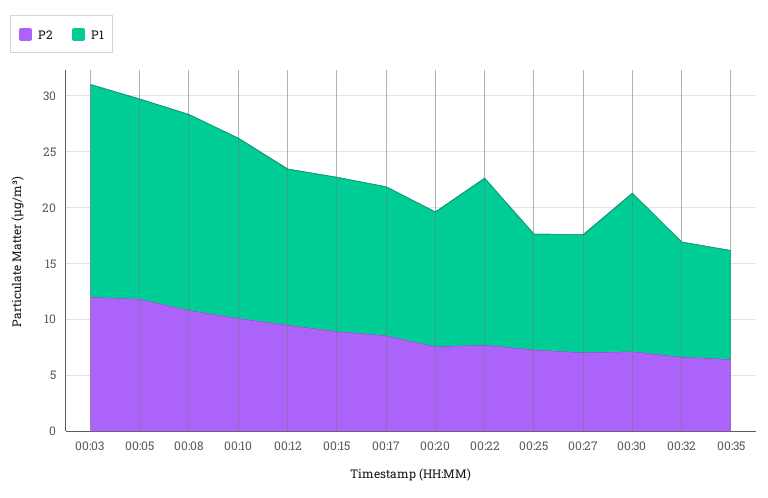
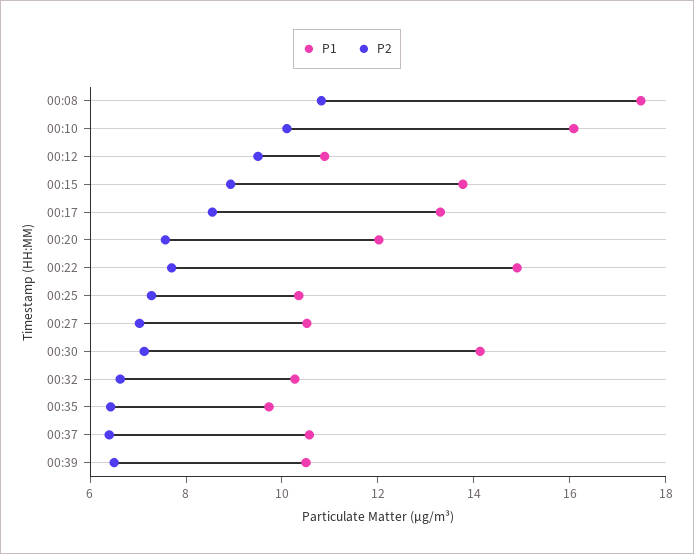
P2, 00:03: 12 -> none
P1, 00:03: 19 -> none
P2, 00:05: 12 -> none
P1, 00:05: 18 -> none
P1, 00:12: 14 -> 11
P1, 00:37: none -> 10.5
P2, 00:37: none -> 6.5
P1, 00:39: none -> 10.5
P2, 00:39: none -> 6.5

